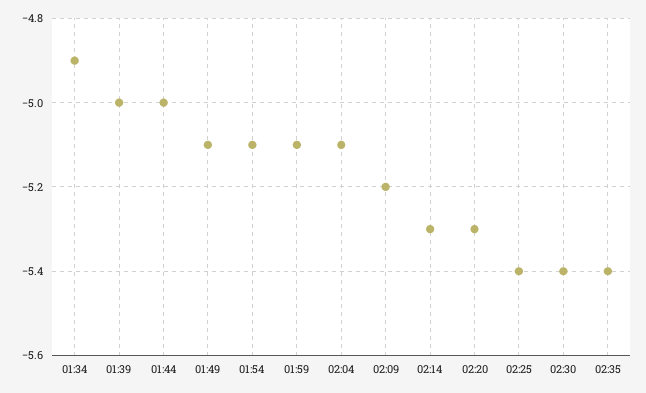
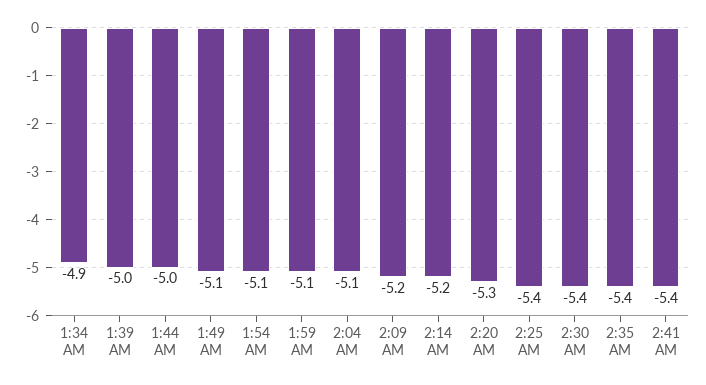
02:14: -5.3 -> -5.2
2:41 AM: none -> -5.4

